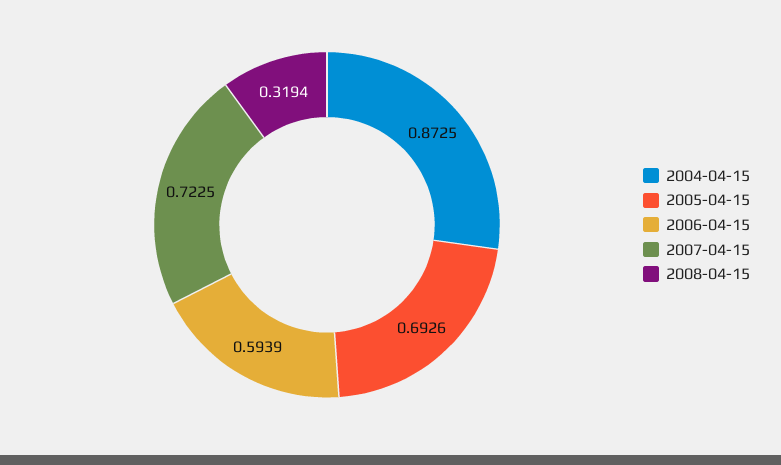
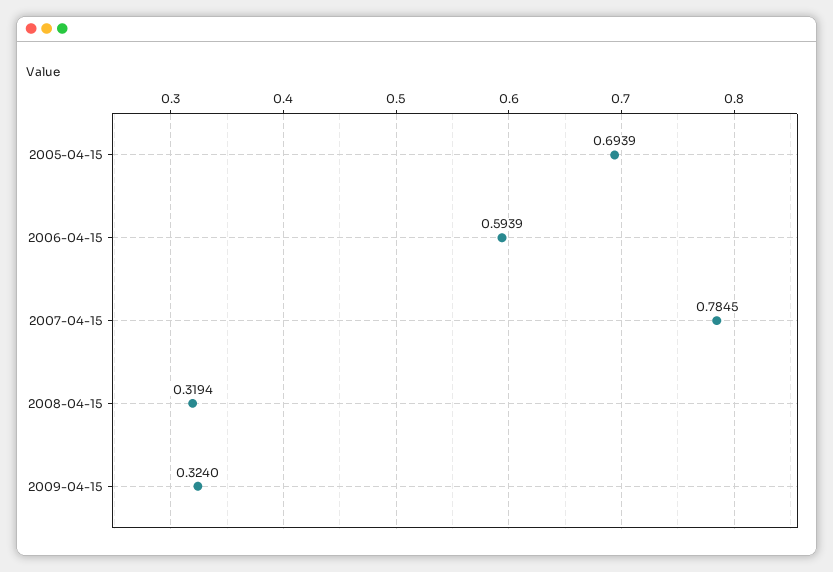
2004-04-15: 0.8725 -> none
2005-04-15: 0.6926 -> 0.6939
2007-04-15: 0.7225 -> 0.7845
2009-04-15: none -> 0.324

